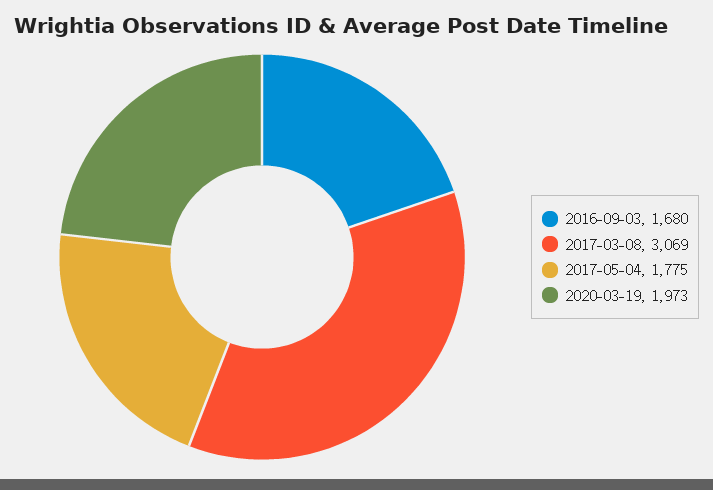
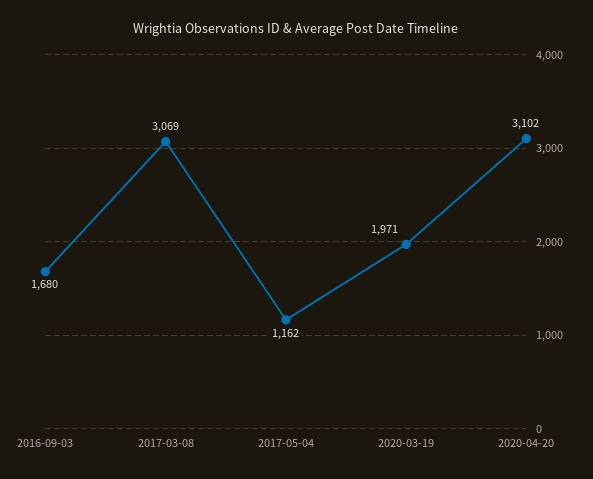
2017-05-04: 1775 -> 1162
2020-03-19: 1973 -> 1971
2020-04-20: none -> 3102

